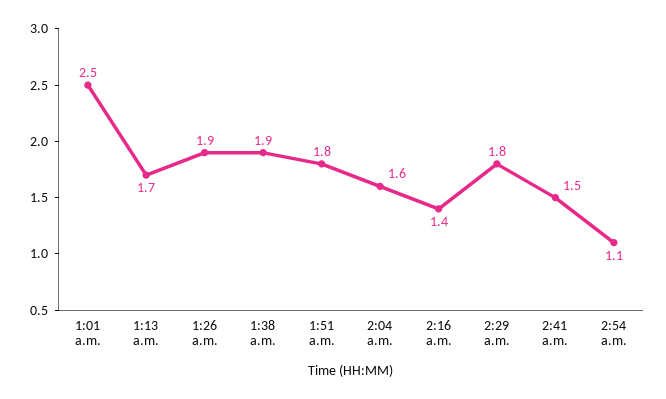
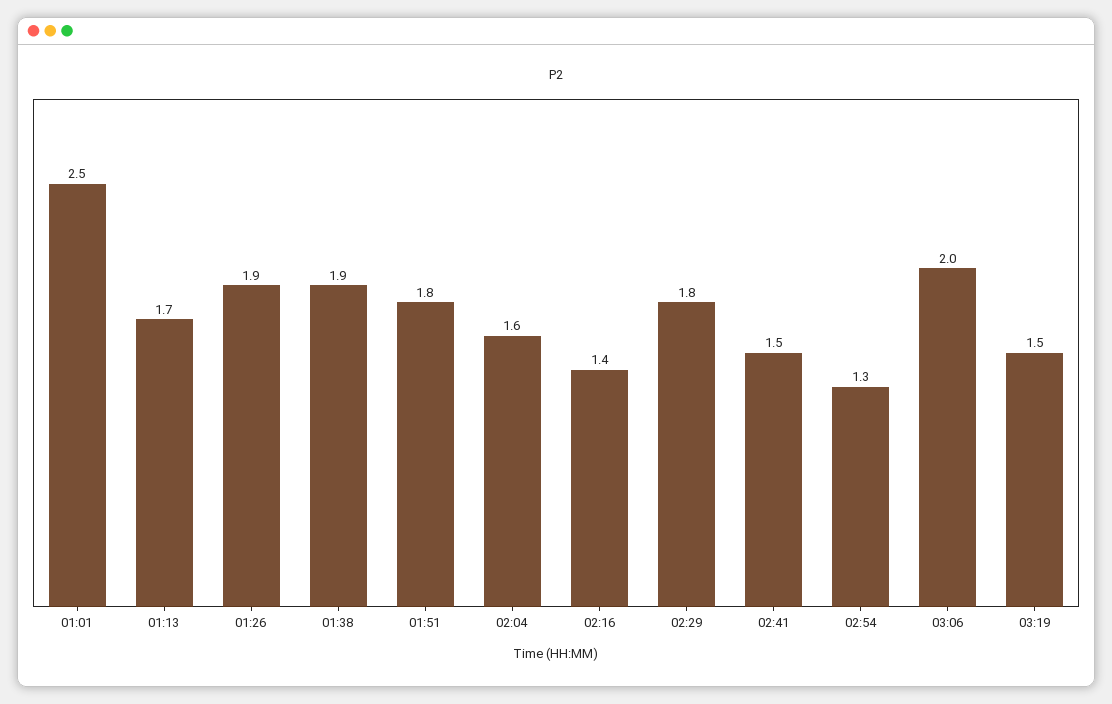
2:54 a.m.: 1.1 -> 1.3
03:06: none -> 2
03:19: none -> 1.5

